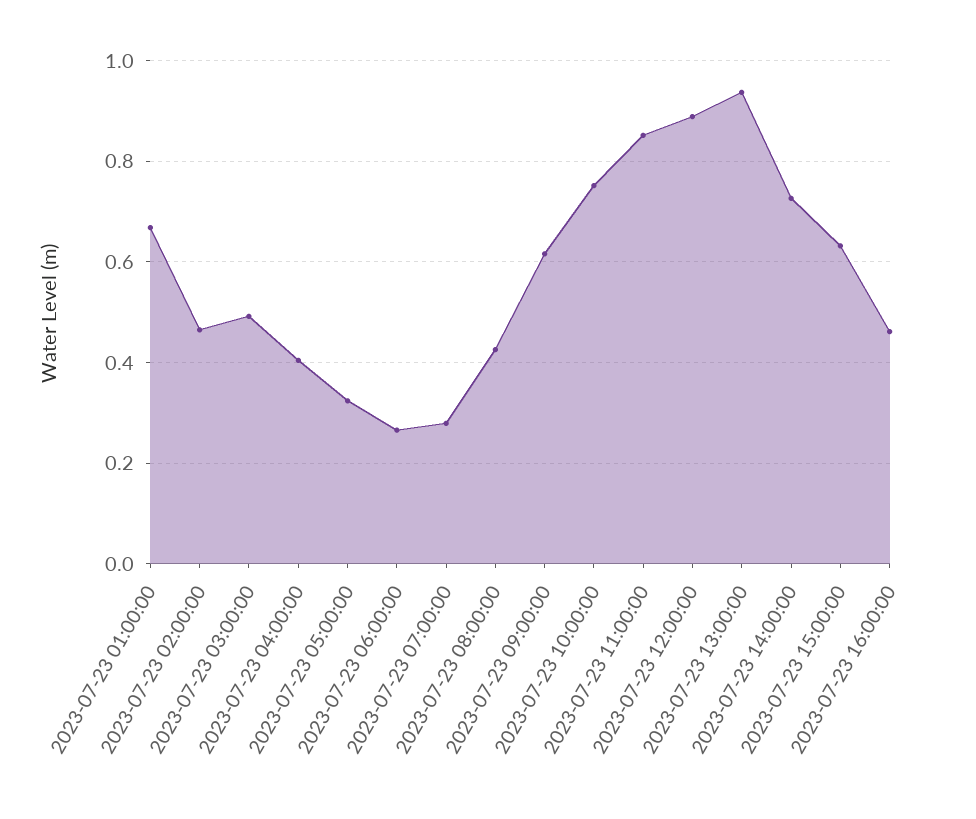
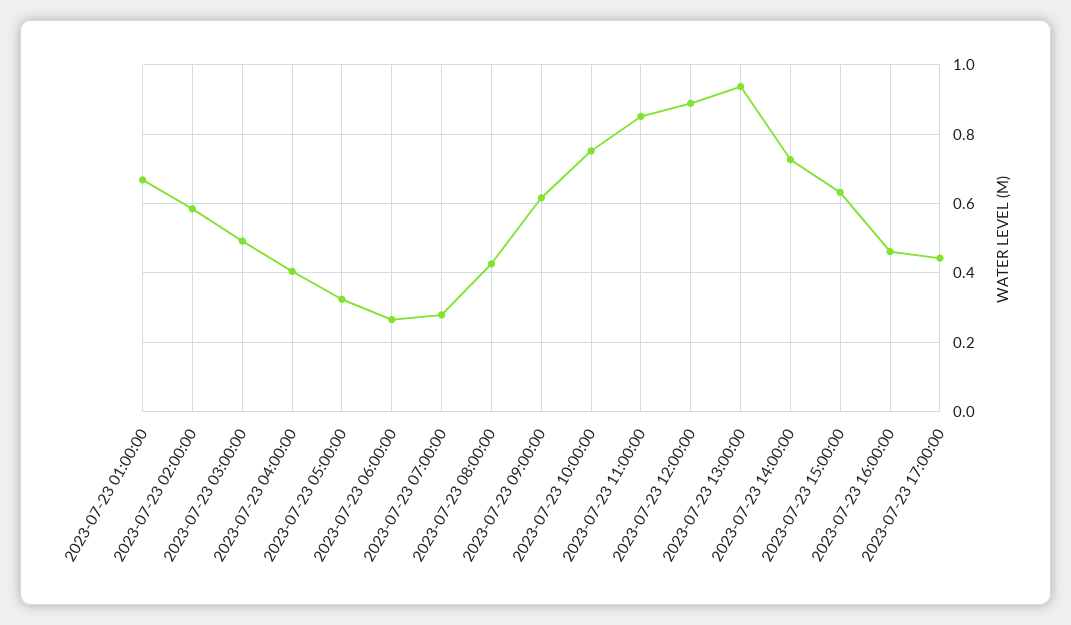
2023-07-23 02:00:00: 0.46 -> 0.58
2023-07-23 17:00:00: none -> 0.44

